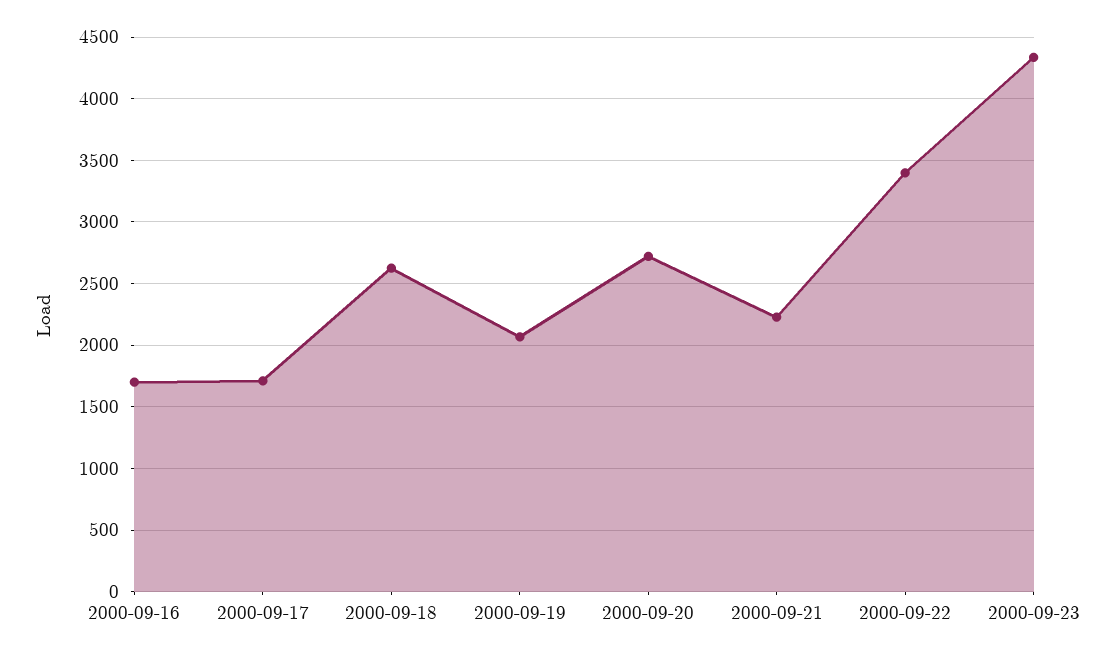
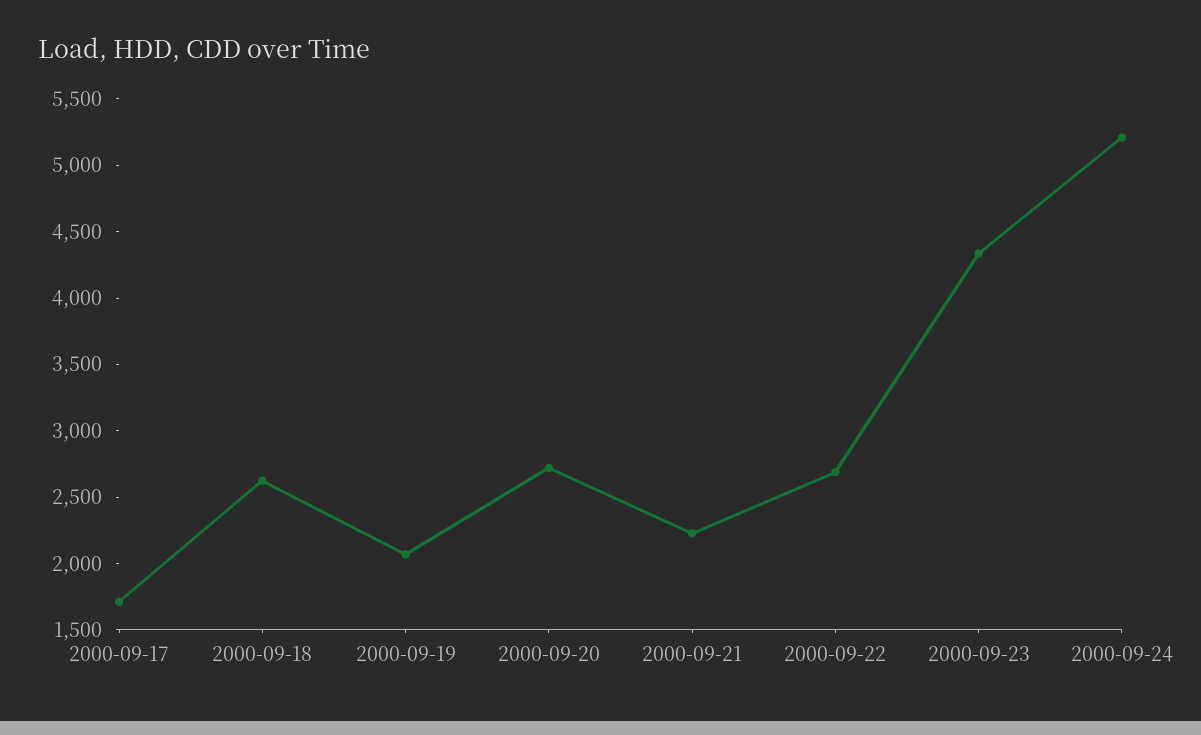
2000-09-16: 1700 -> none
2000-09-22: 3400 -> 2700
2000-09-24: none -> 5200

